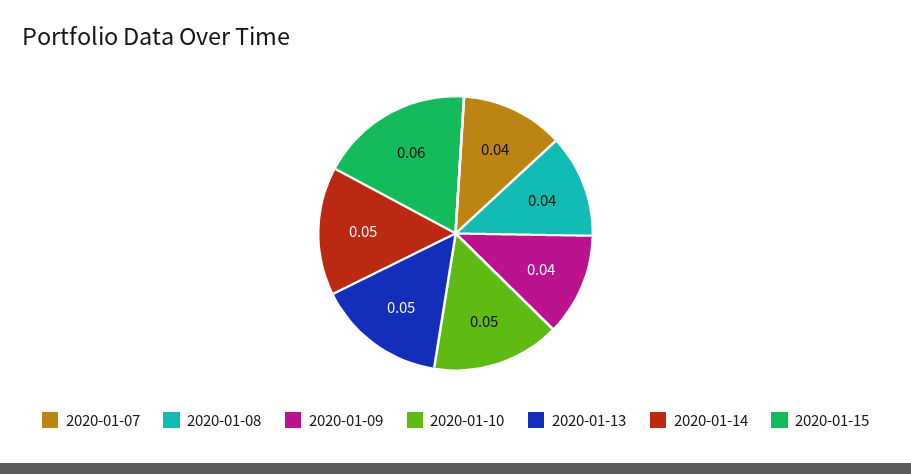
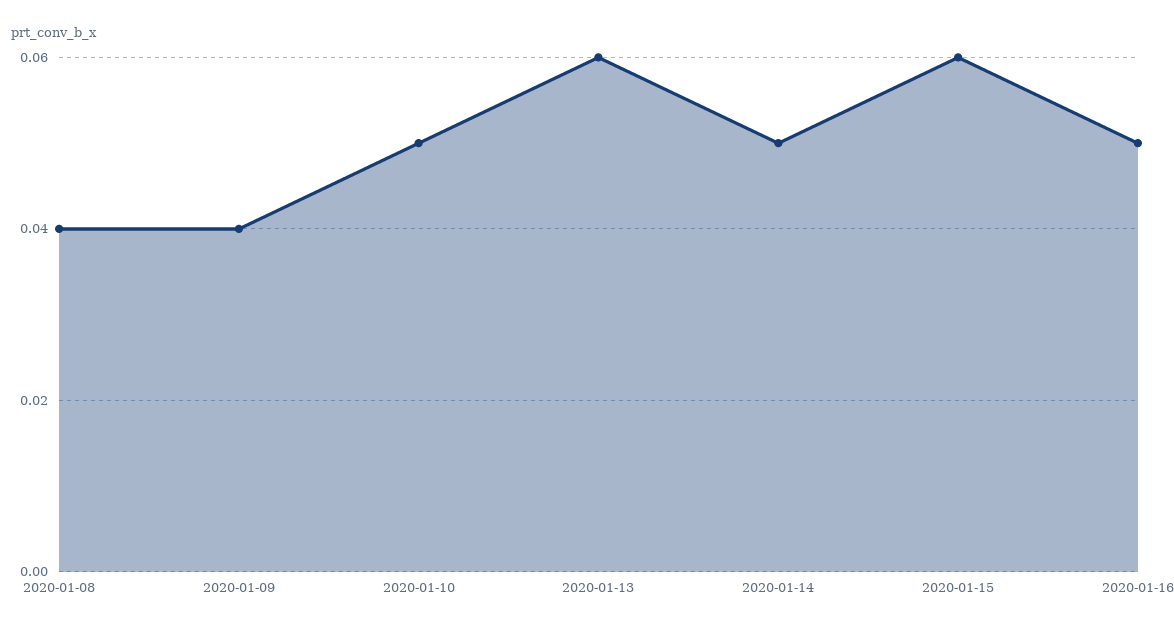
2020-01-07: 0.04 -> none
2020-01-13: 0.05 -> 0.06
2020-01-16: none -> 0.05

